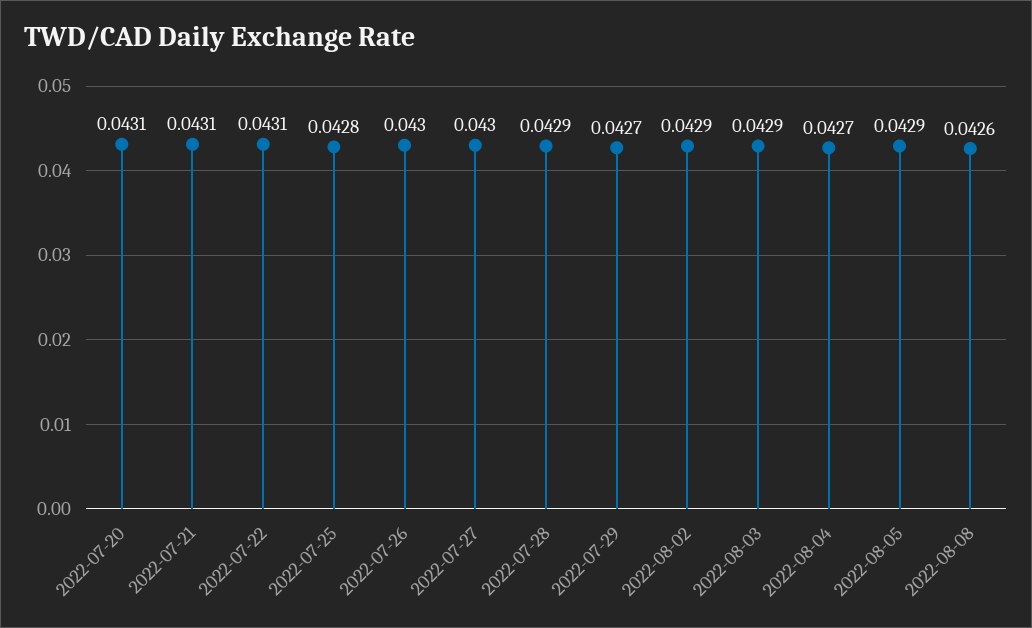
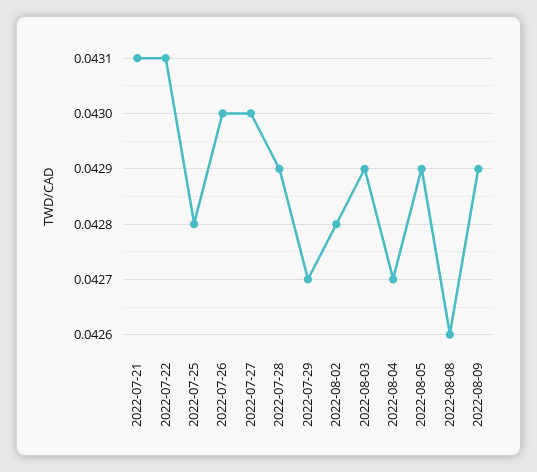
2022-07-20: 0.0431 -> none
2022-08-02: 0.0429 -> 0.0428
2022-08-09: none -> 0.0429

